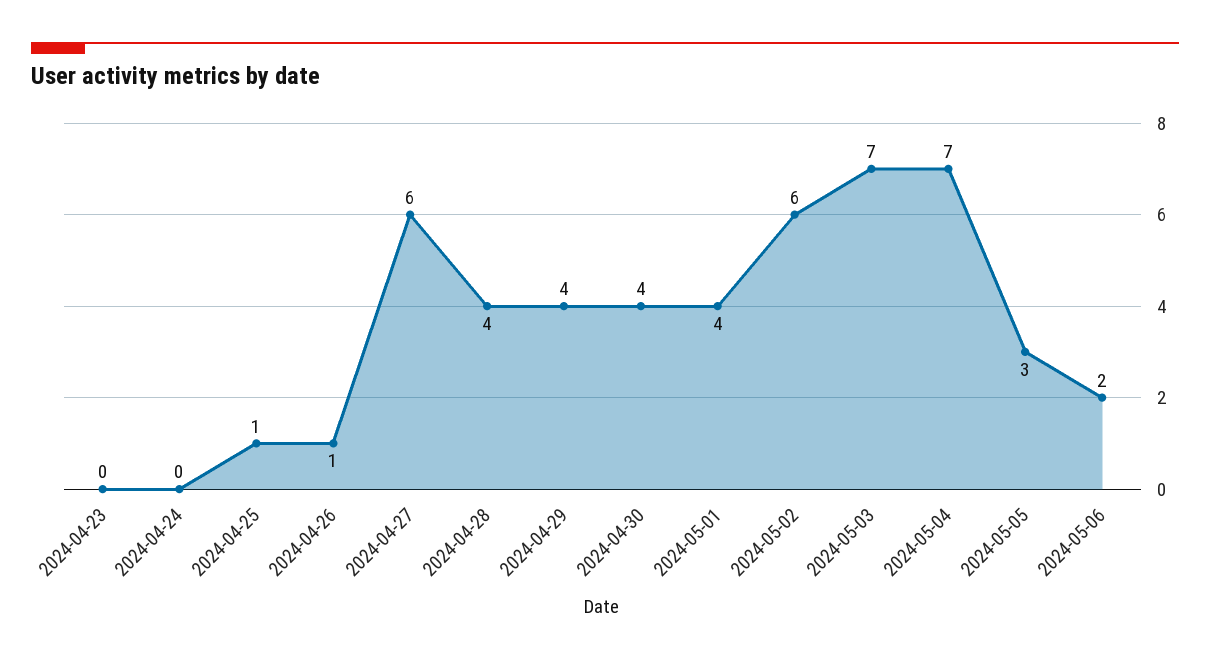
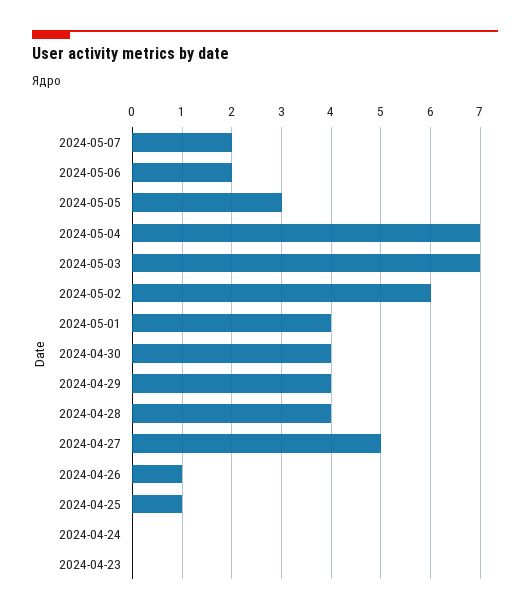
2024-04-27: 6 -> 5
2024-05-07: none -> 2

